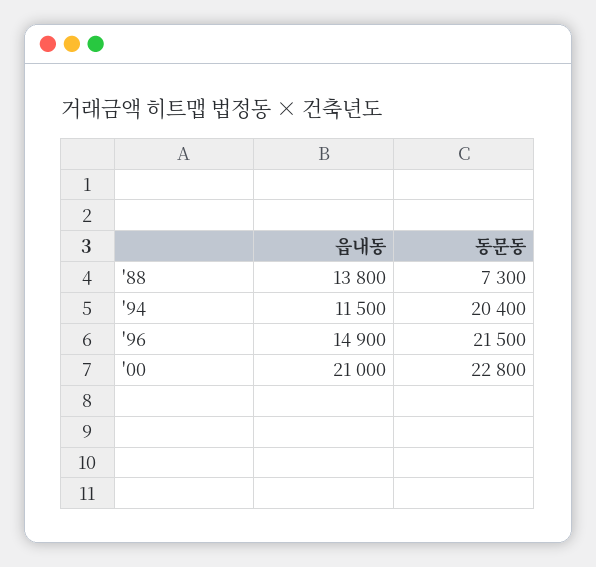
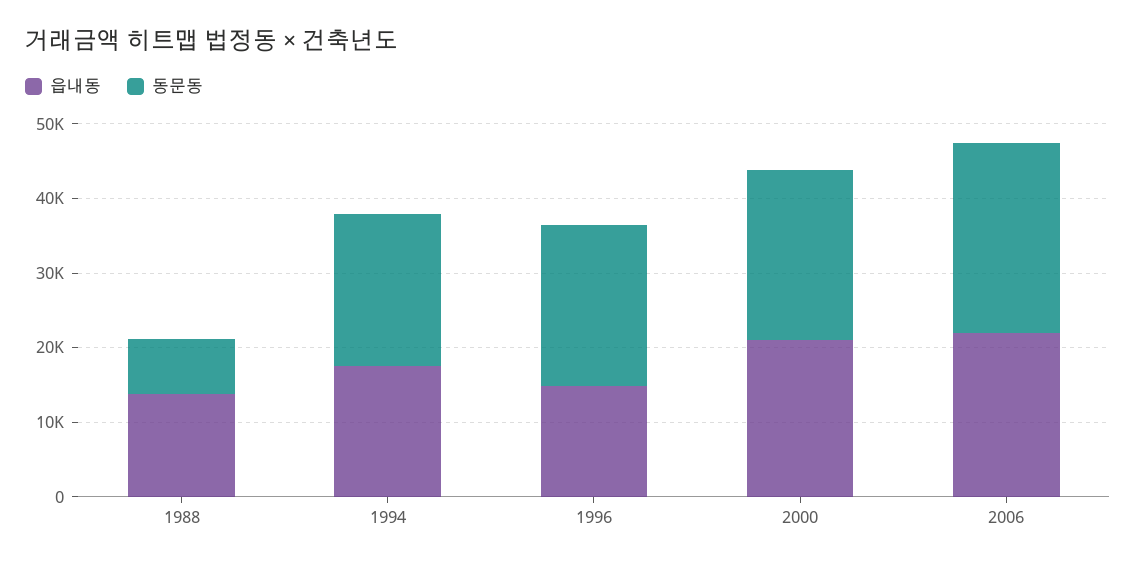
읍내동, '94: 11500 -> 18000
읍내동, 2006: none -> 22000
동문동, 2006: none -> 26000

